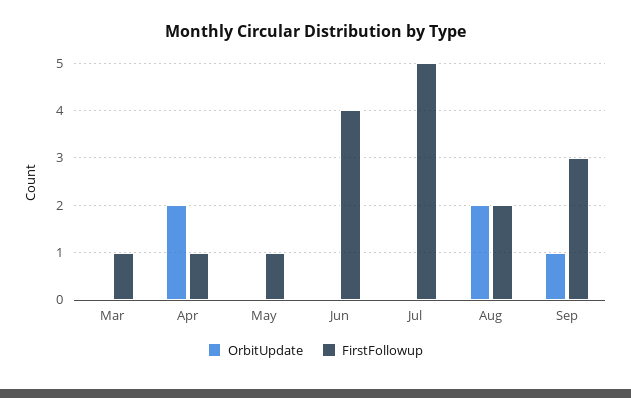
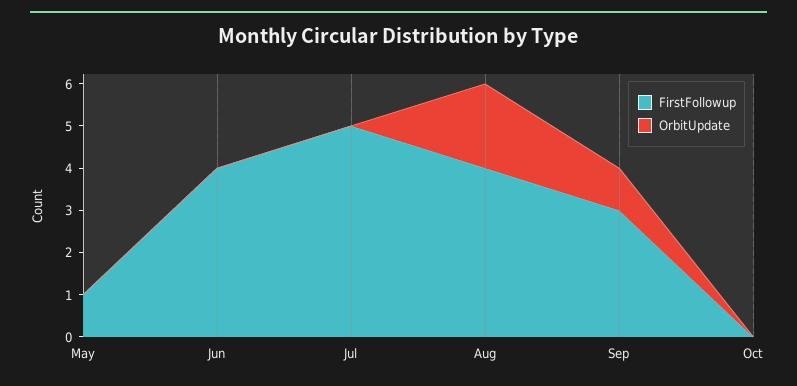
OrbitUpdate, Mar: 0 -> none
FirstFollowup, Mar: 1 -> none
OrbitUpdate, Apr: 2 -> none
FirstFollowup, Apr: 1 -> none
FirstFollowup, Aug: 2 -> 4
FirstFollowup, Oct: none -> 0
OrbitUpdate, Oct: none -> 0

